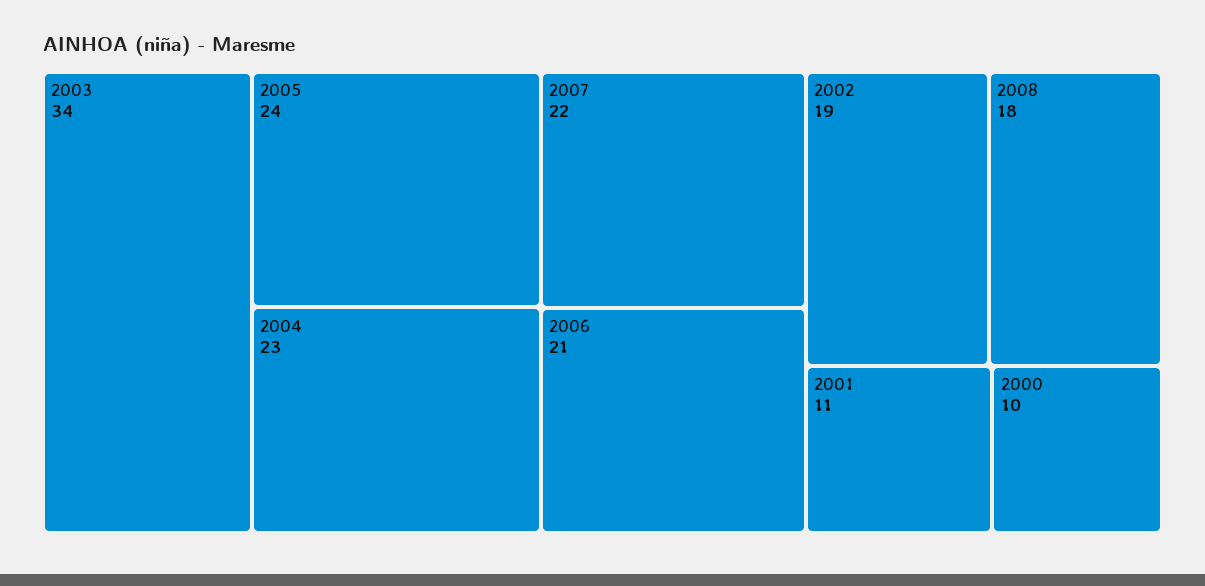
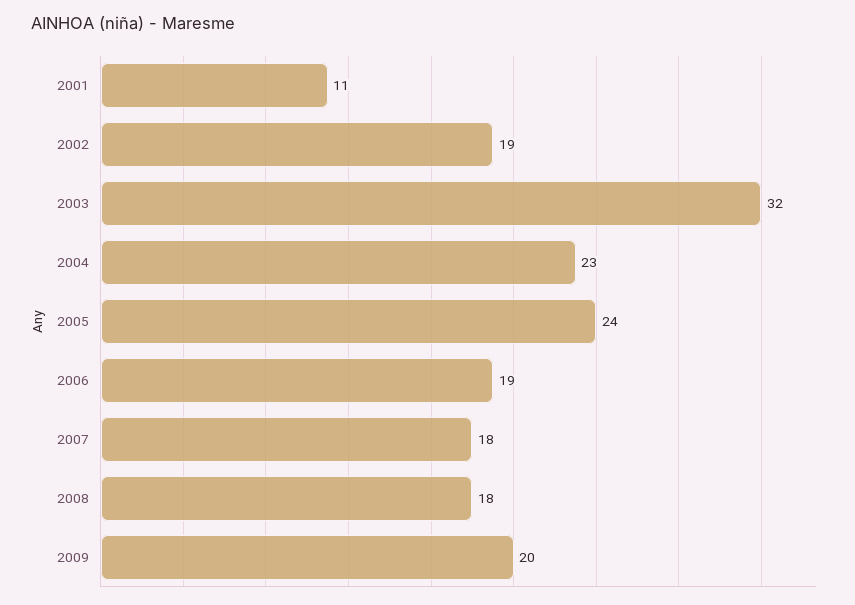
2003: 34 -> 32
2007: 22 -> 18
2006: 21 -> 19
2000: 10 -> none
2009: none -> 20

